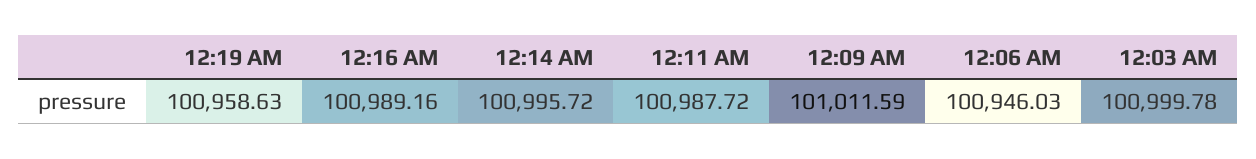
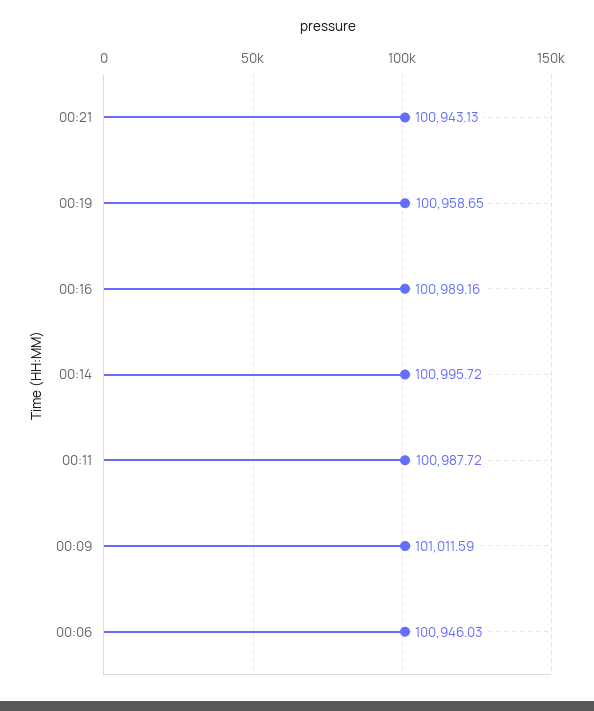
12:19 AM: 100958.63 -> 100958.65
12:03 AM: 100999.78 -> none
00:21: none -> 100943.13

